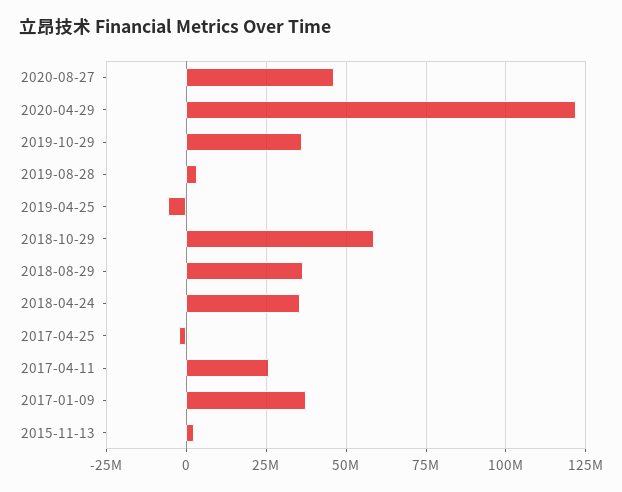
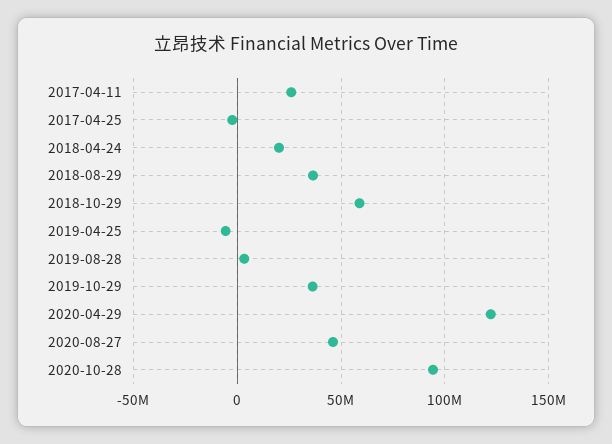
2018-04-24: 35000000 -> 20000000
2017-01-09: 37500000 -> none
2015-11-13: 2500000 -> none
2020-10-28: none -> 95000000

